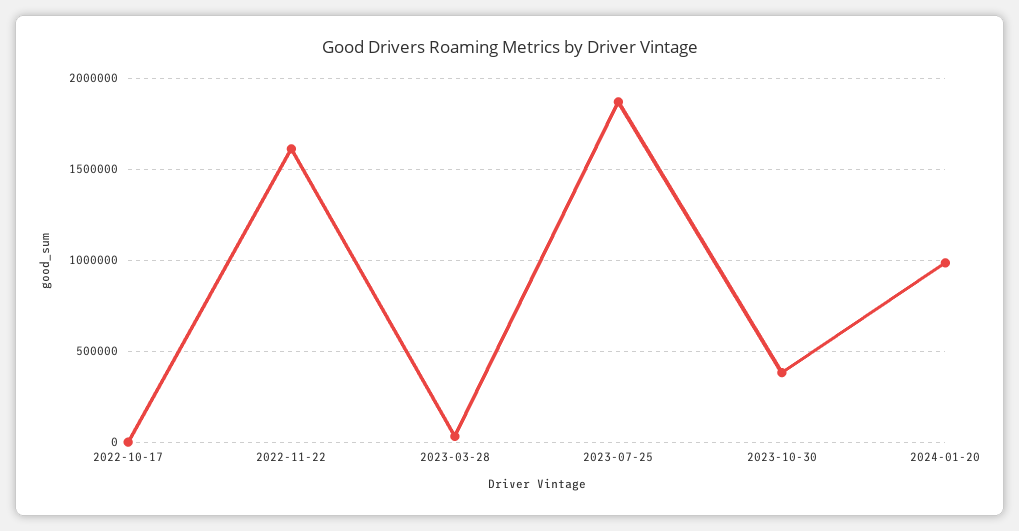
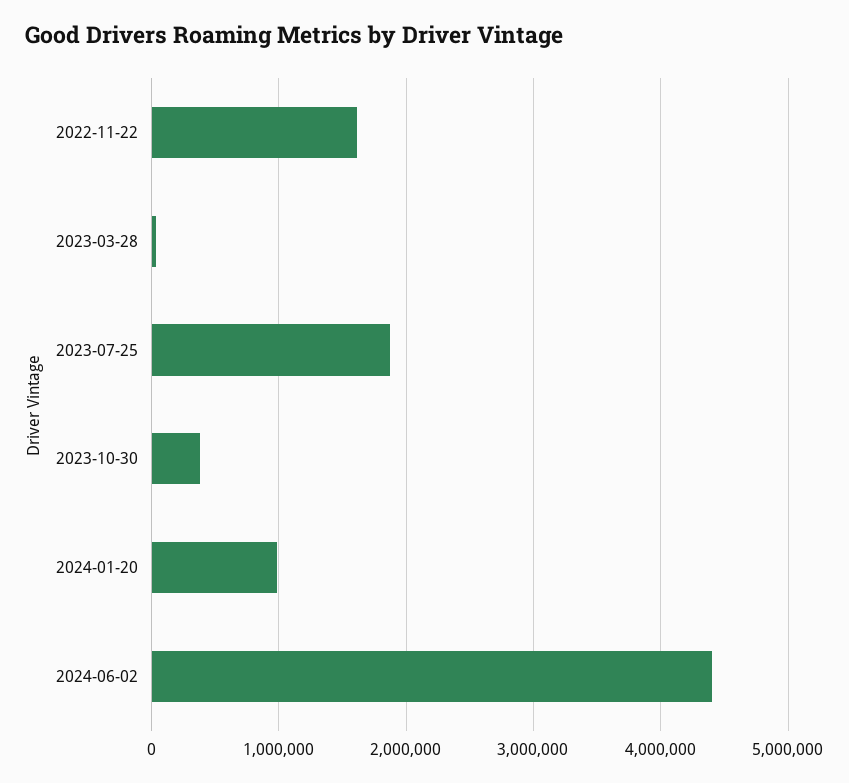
2022-10-17: 0 -> none
2024-06-02: none -> 4400000

